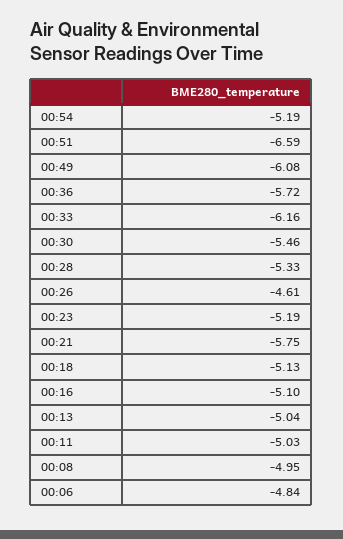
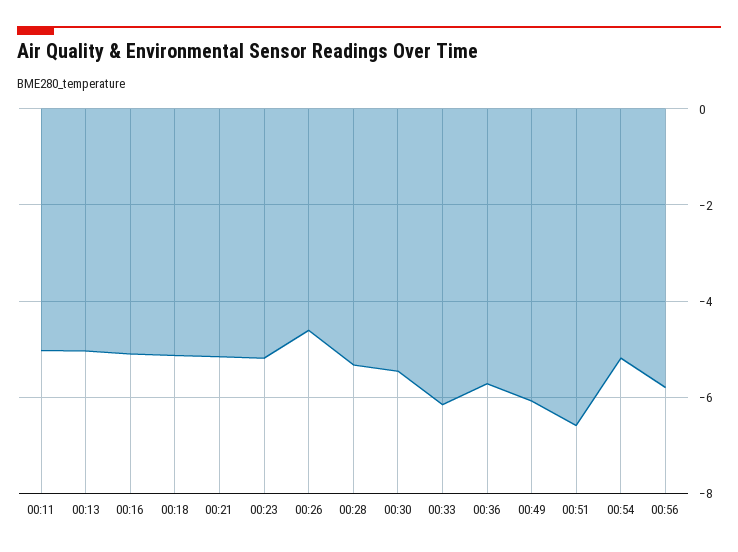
00:21: -5.75 -> -5.2
00:08: -4.95 -> none
00:06: -4.84 -> none
00:56: none -> -5.8

